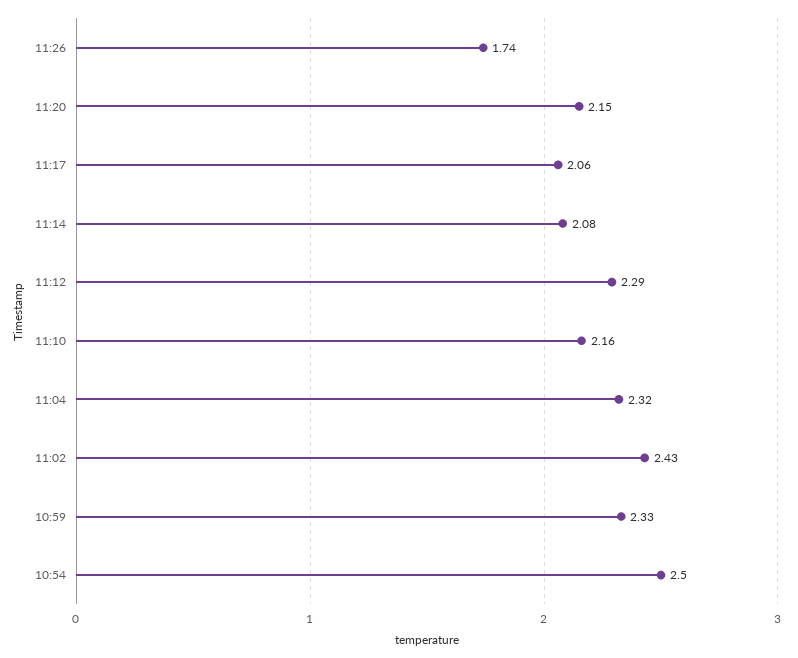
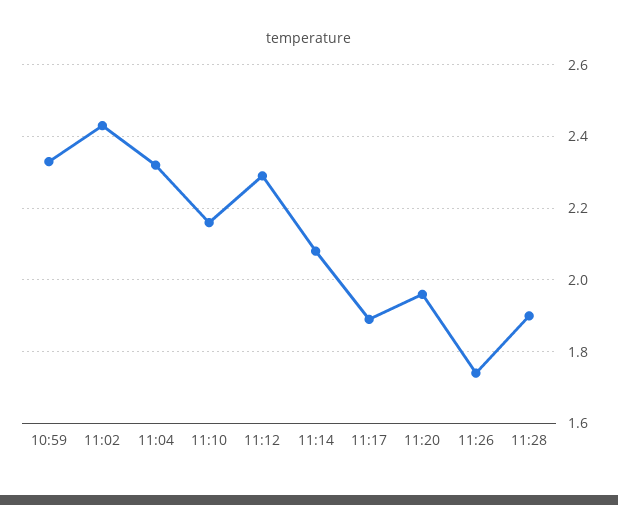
11:20: 2.15 -> 1.95
11:17: 2.06 -> 1.9
10:54: 2.5 -> none
11:28: none -> 1.9

